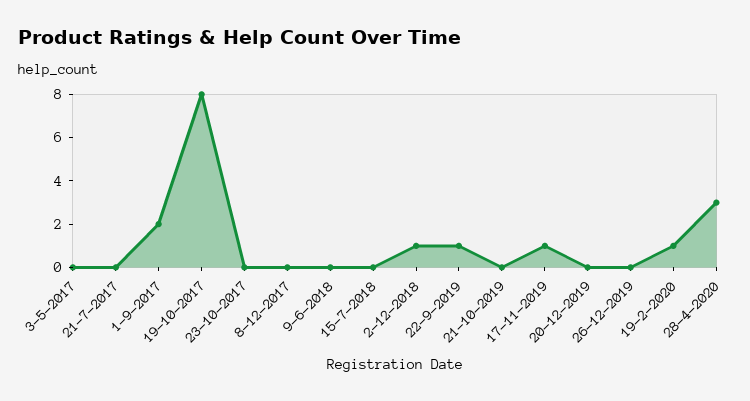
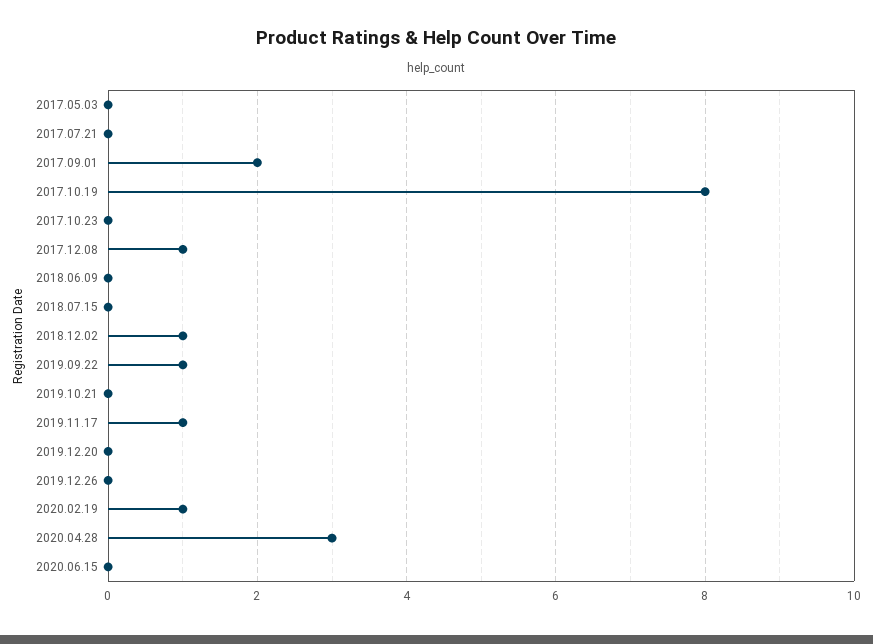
8-12-2017: 0 -> 1
2020.06.15: none -> 0

